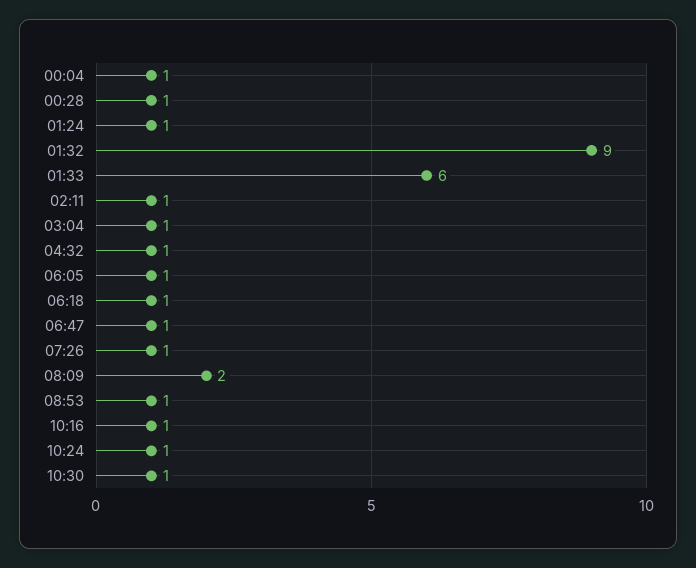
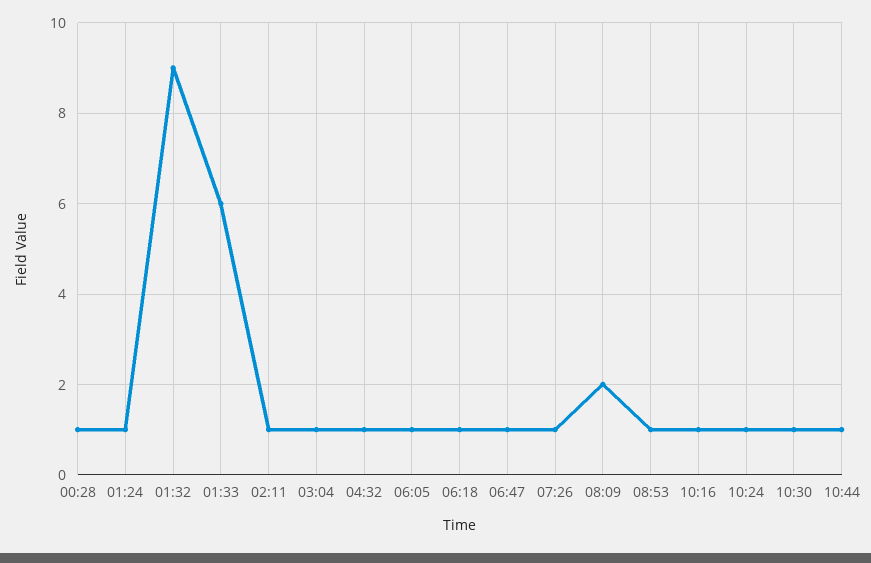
00:04: 1 -> none
10:44: none -> 1

